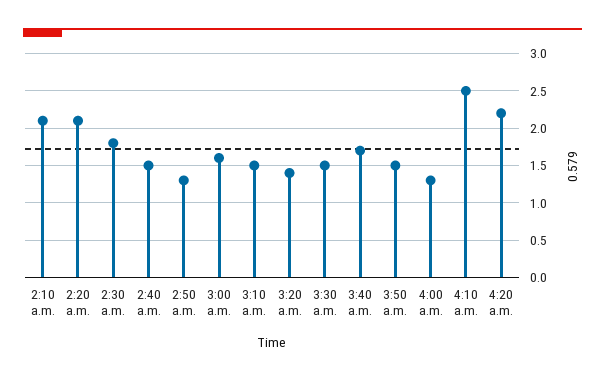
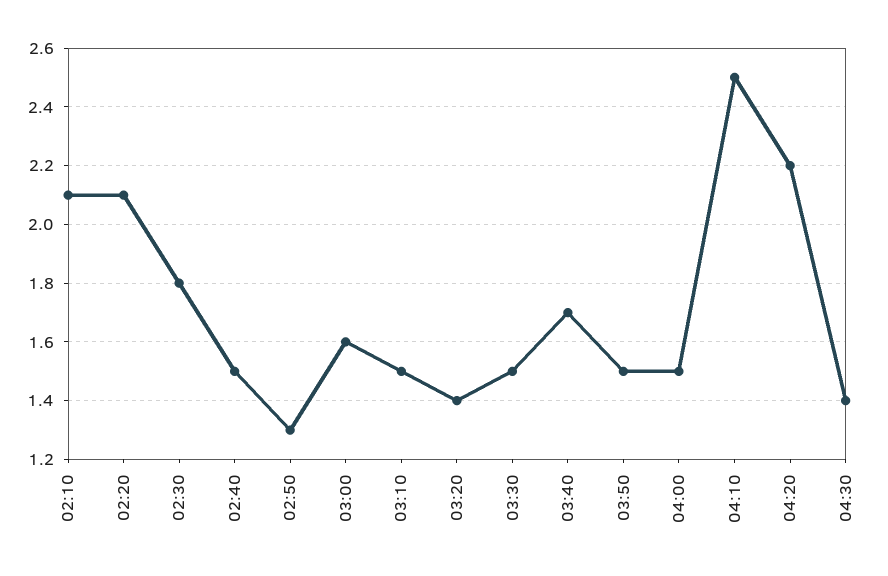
4:00 a.m.: 1.3 -> 1.5
04:30: none -> 1.4

